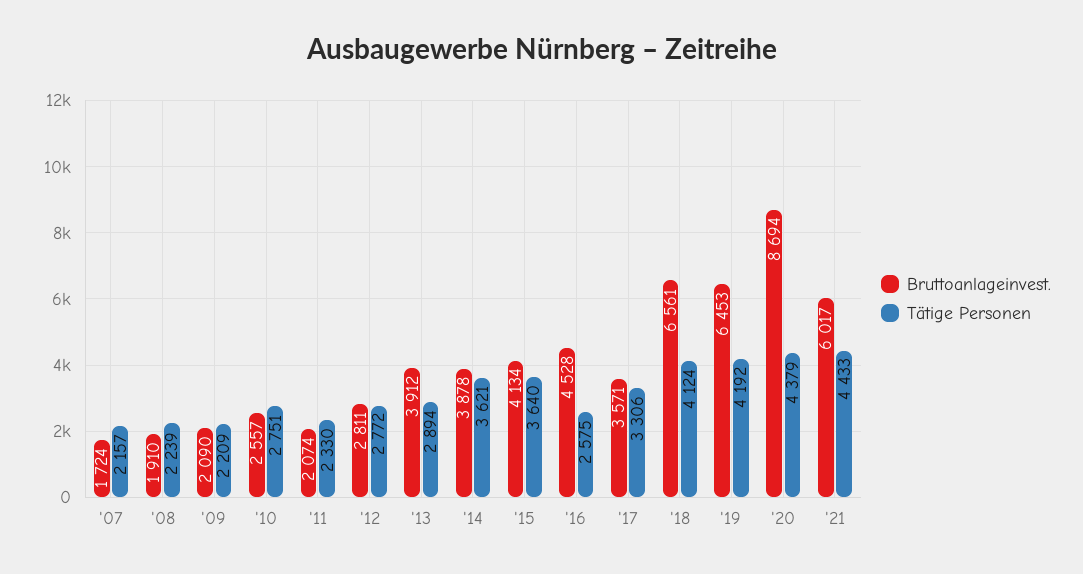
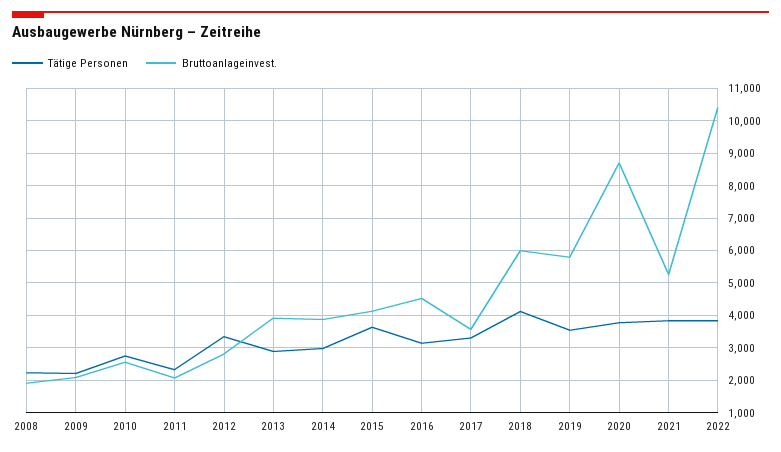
Bruttoanlageinvest., '07: 1724 -> none
Tätige Personen, '07: 2157 -> none
Tätige Personen, '12: 2772 -> 3400
Tätige Personen, '14: 3621 -> 3000
Tätige Personen, '16: 2575 -> 3200
Bruttoanlageinvest., '18: 6561 -> 6000
Bruttoanlageinvest., '19: 6453 -> 5800
Tätige Personen, '19: 4192 -> 3600
Tätige Personen, '20: 4379 -> 3800
Bruttoanlageinvest., '21: 6017 -> 5200
Tätige Personen, '21: 4433 -> 3800
Tätige Personen, 2022: none -> 3800
Bruttoanlageinvest., 2022: none -> 10400

